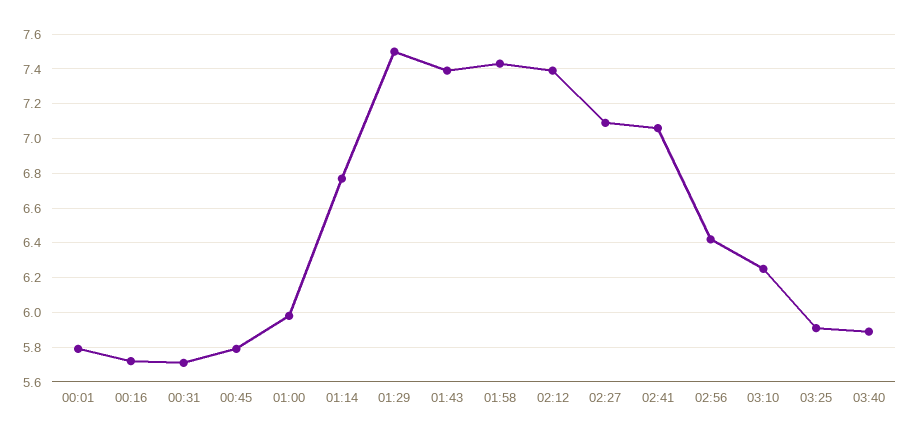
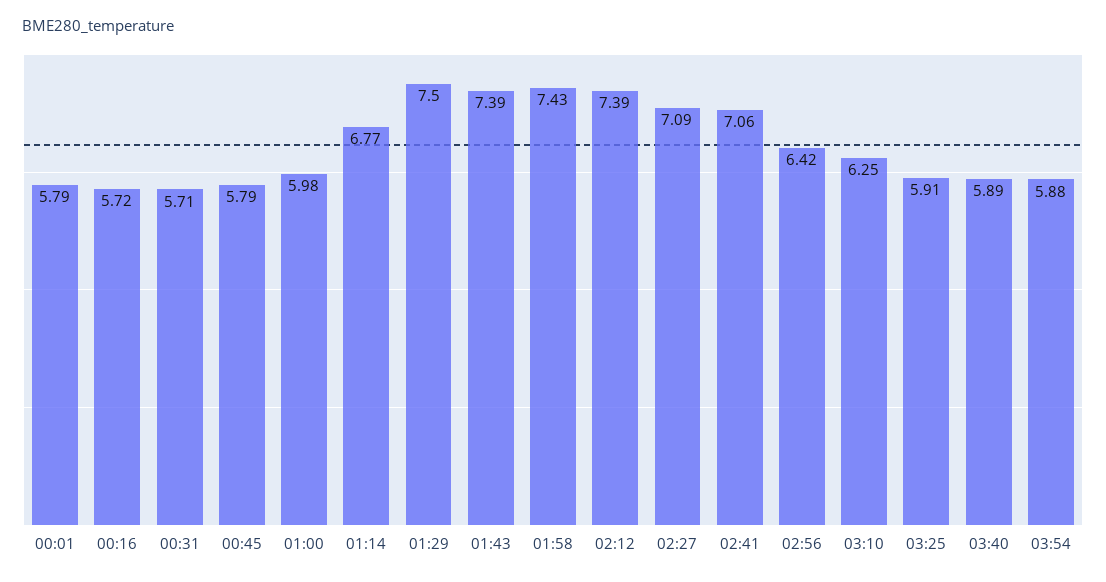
03:54: none -> 5.88

